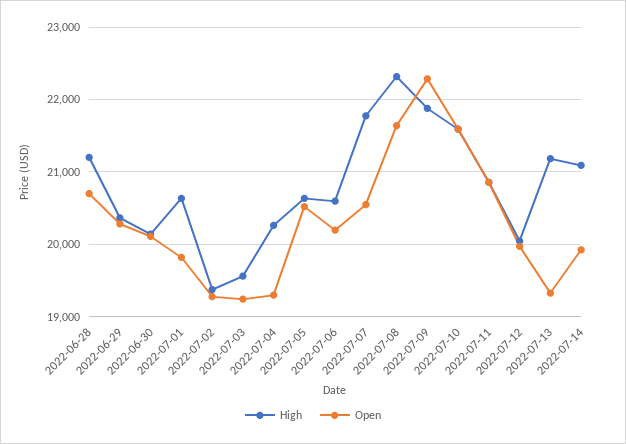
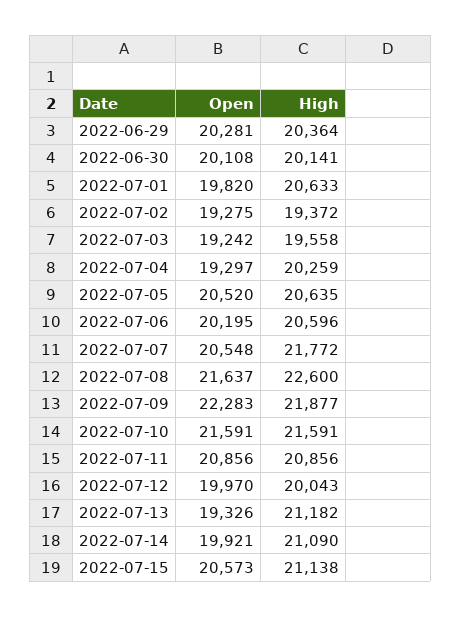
High, 2022-06-28: 21200 -> none
Open, 2022-06-28: 20700 -> none
High, 2022-07-08: 22300 -> 22600
Open, 2022-07-15: none -> 20573
High, 2022-07-15: none -> 21138

